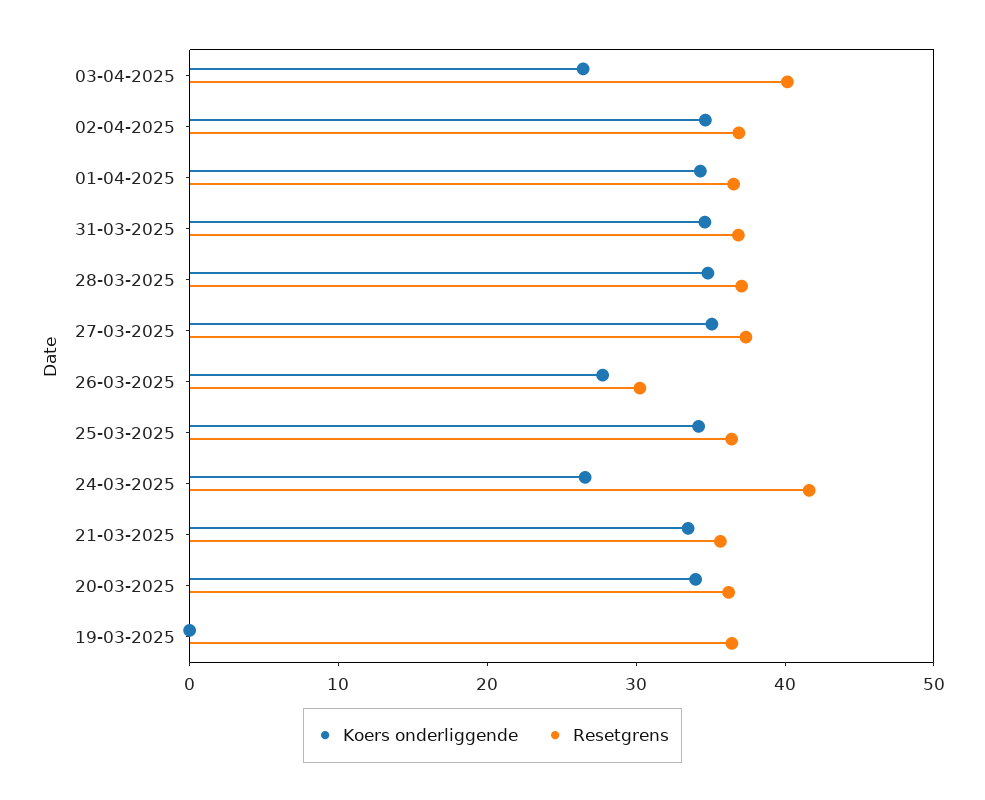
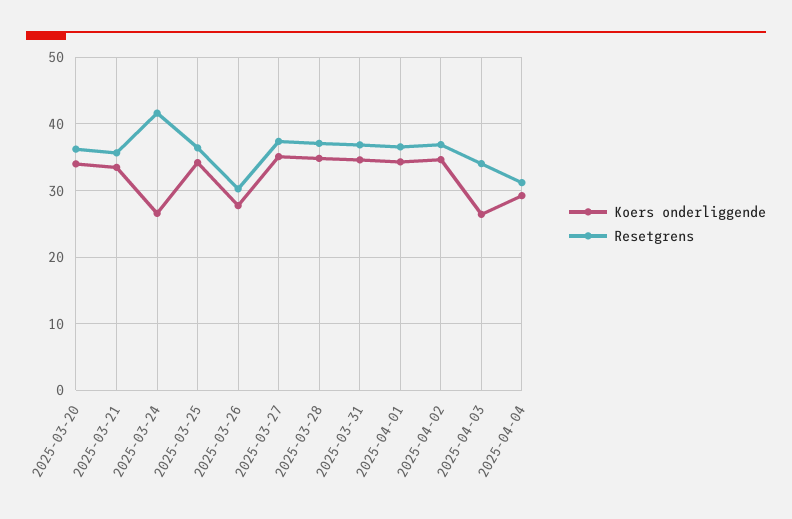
Resetgrens, 03-04-2025: 40 -> 34
Koers onderliggende, 19-03-2025: 0 -> none
Resetgrens, 19-03-2025: 36 -> none
Koers onderliggende, 2025-04-04: none -> 29
Resetgrens, 2025-04-04: none -> 31

